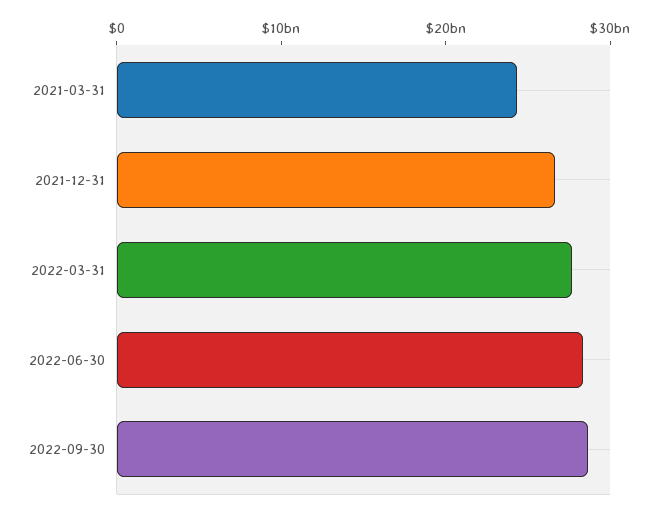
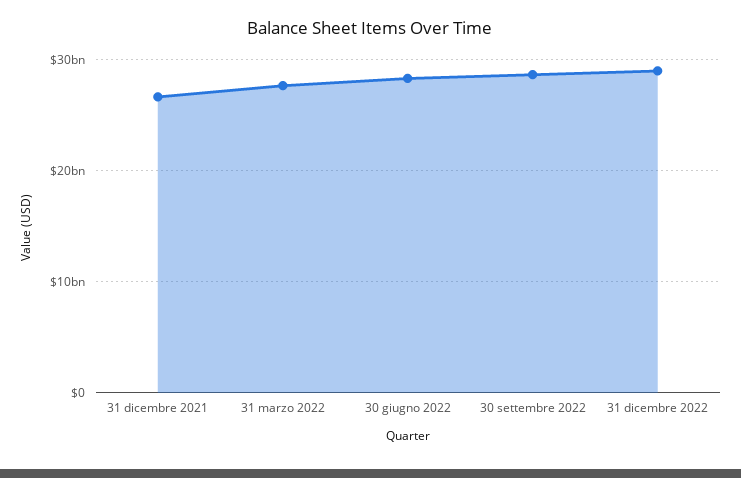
2021-03-31: 24000000000 -> none
31 dicembre 2022: none -> 29000000000

